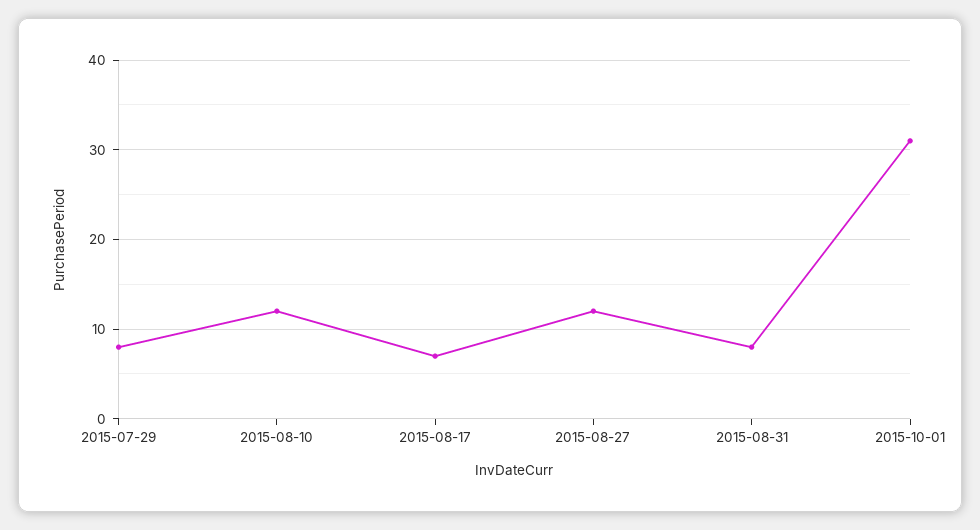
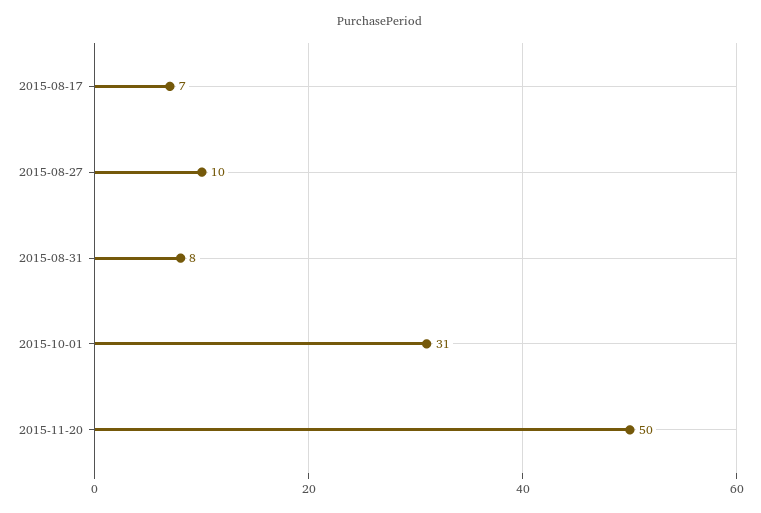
2015-07-29: 8 -> none
2015-08-10: 12 -> none
2015-08-27: 12 -> 10
2015-11-20: none -> 50

